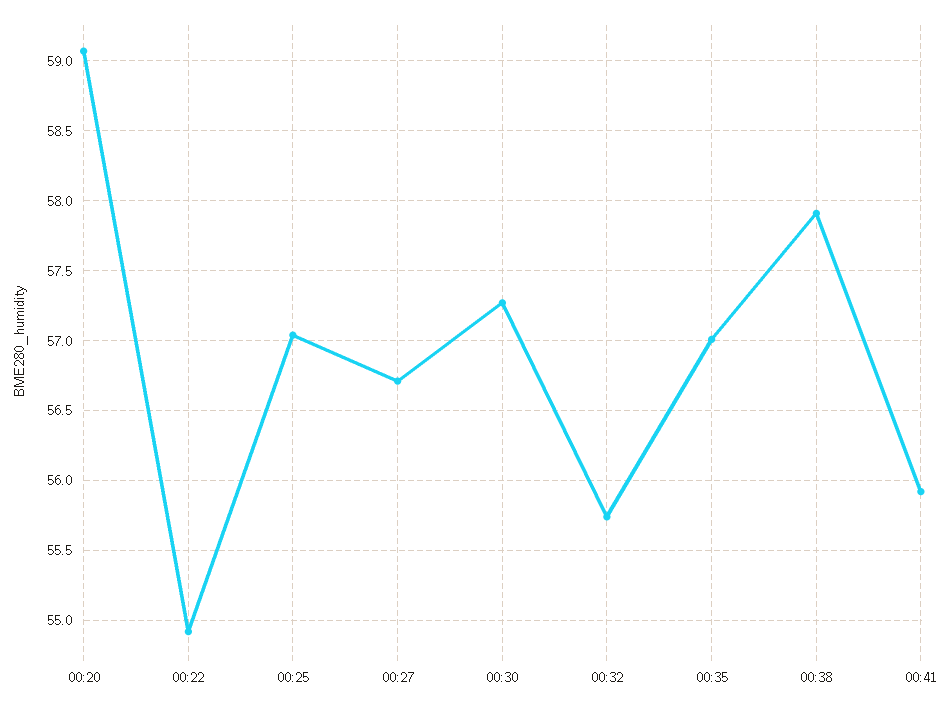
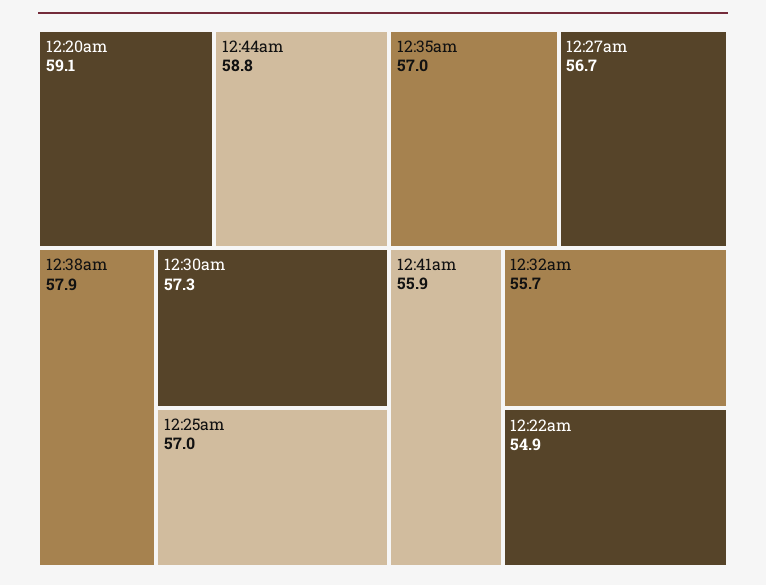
12:44am: none -> 58.8

